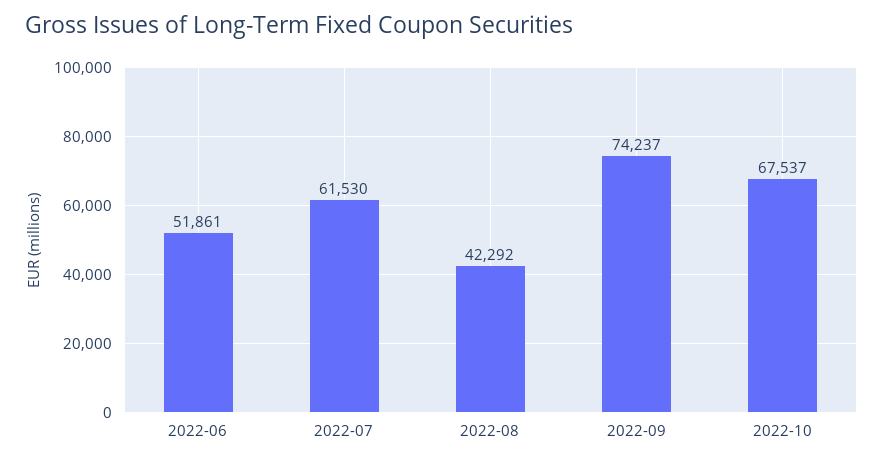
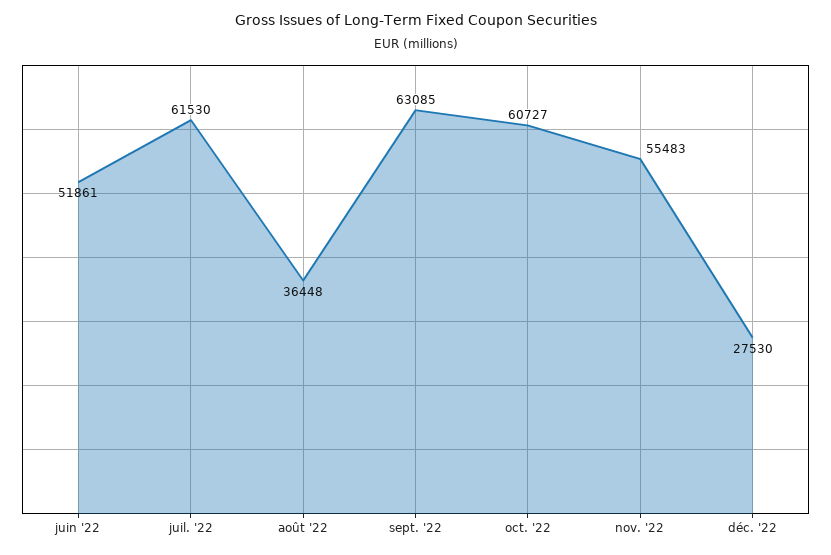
2022-08: 42292 -> 36448
2022-09: 74237 -> 63085
2022-10: 67537 -> 60727
nov. '22: none -> 55483
déc. '22: none -> 27530

